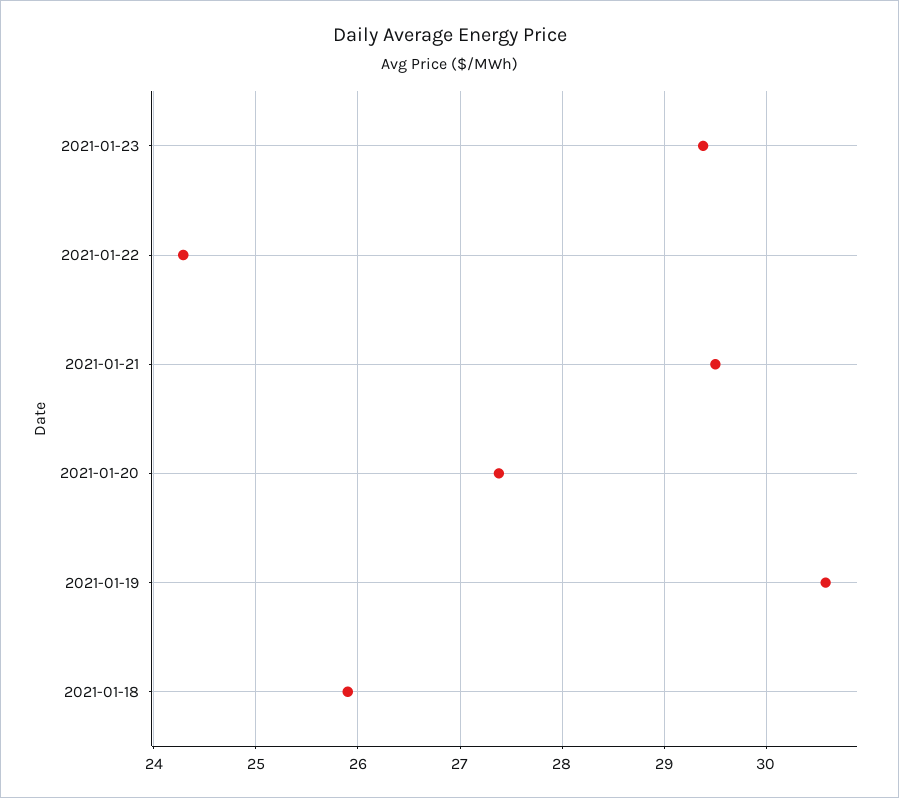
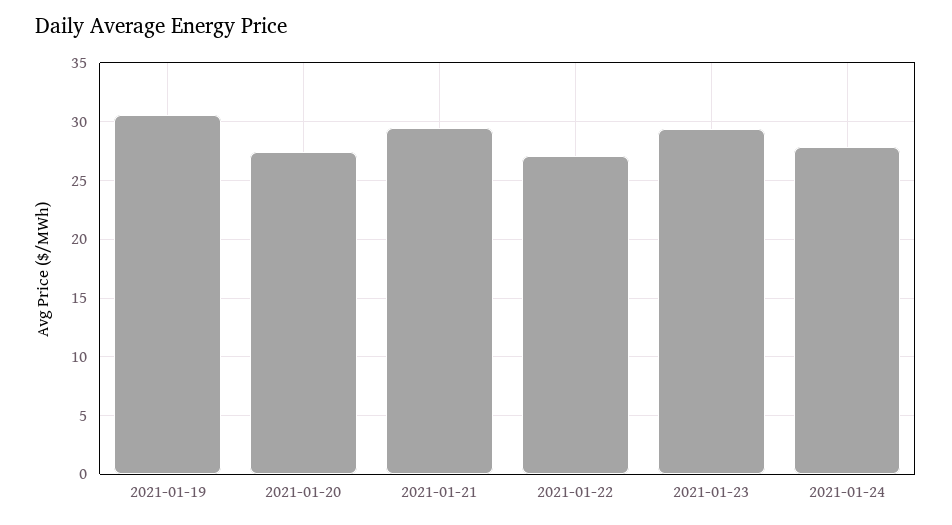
2021-01-22: 24.3 -> 27
2021-01-18: 25.9 -> none
2021-01-24: none -> 28

